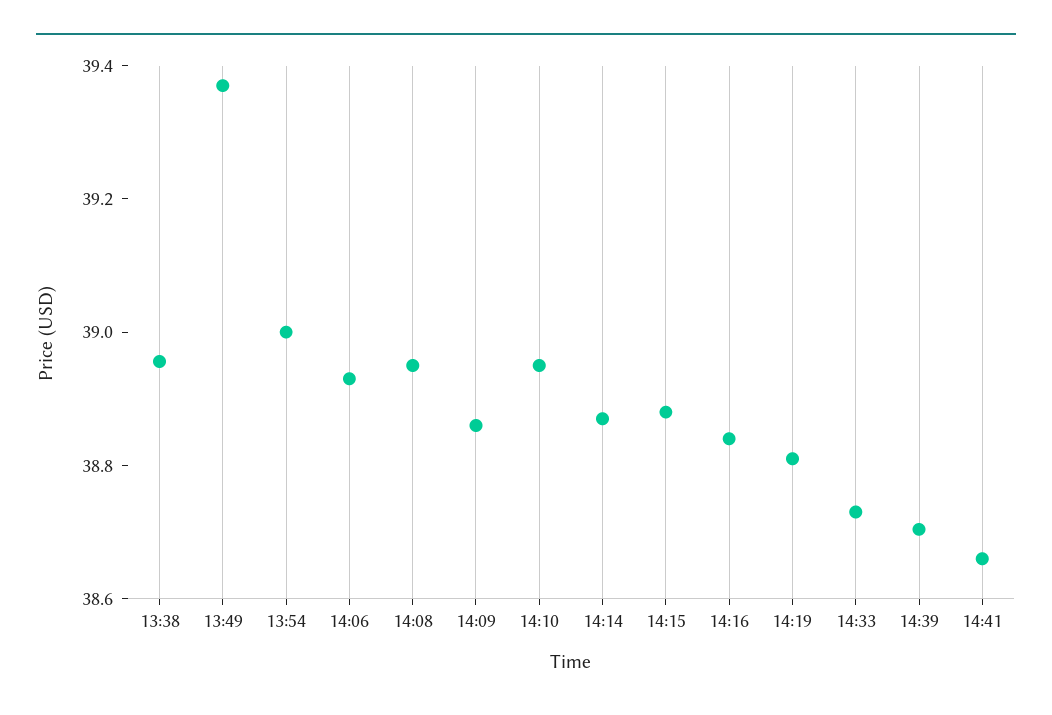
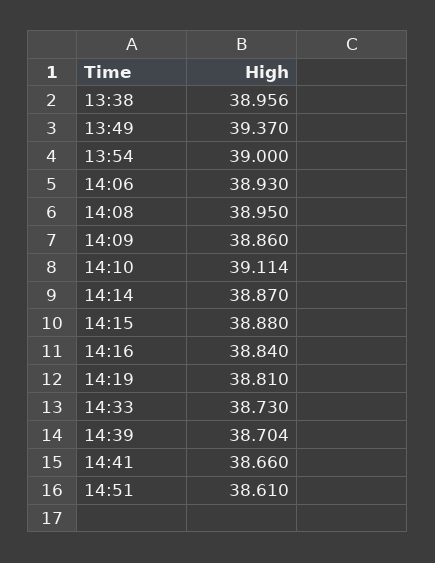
14:10: 38.95 -> 39.114
14:51: none -> 38.61

